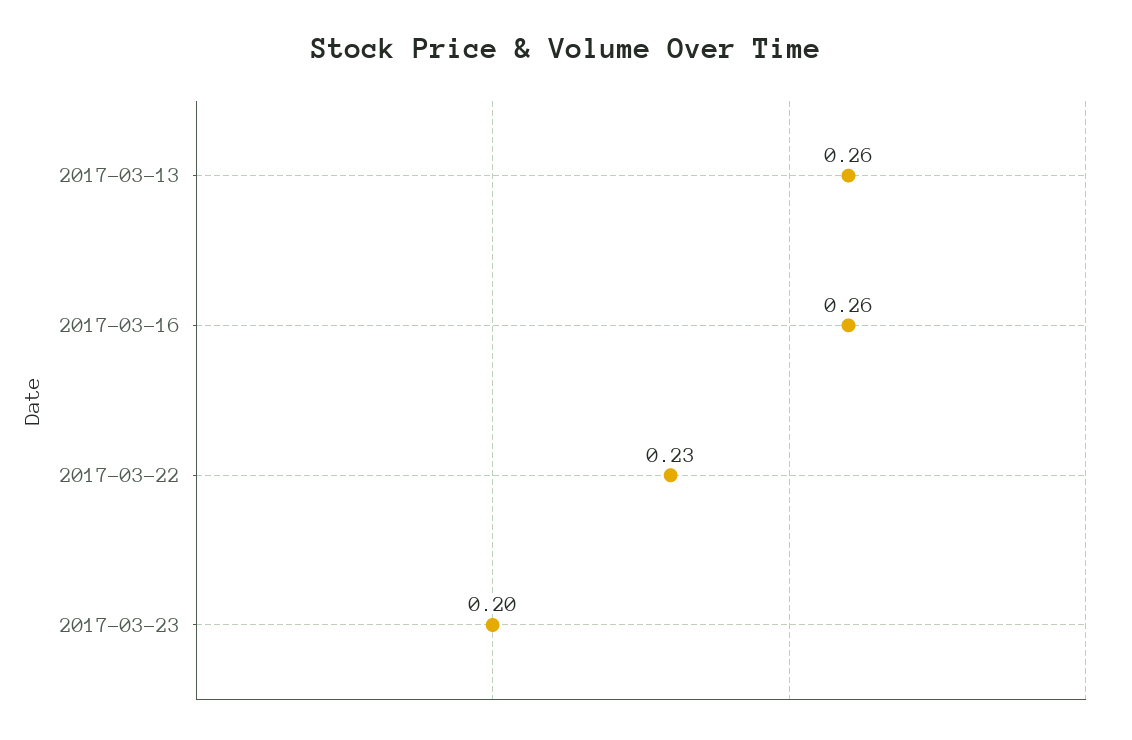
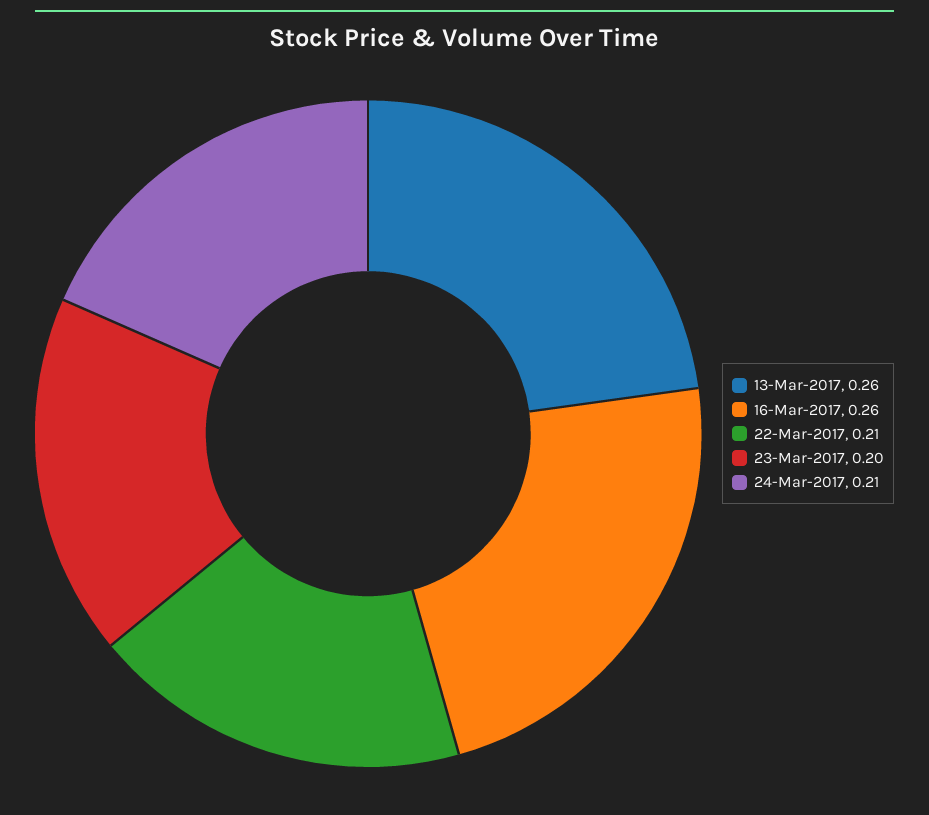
2017-03-22: 0.23 -> 0.21
24-Mar-2017: none -> 0.21

